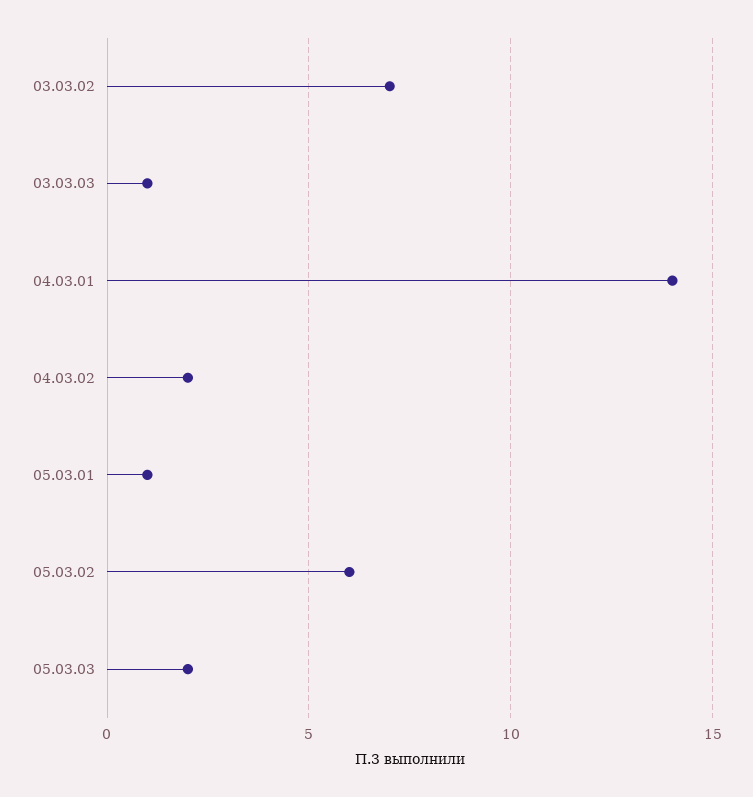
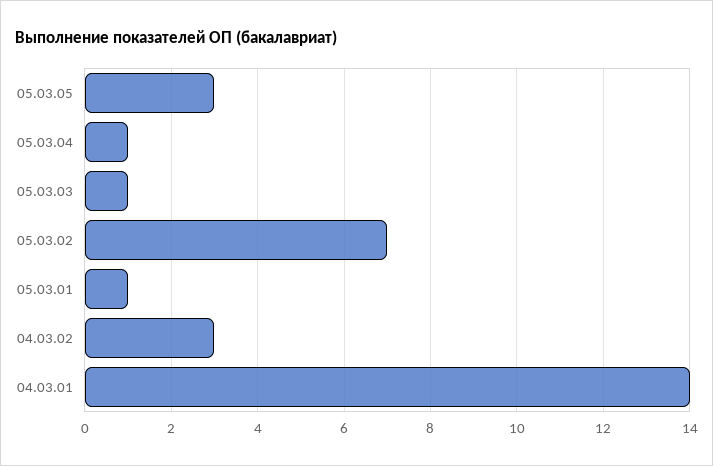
03.03.02: 7 -> none
03.03.03: 1 -> none
04.03.02: 2 -> 3
05.03.02: 6 -> 7
05.03.03: 2 -> 1
05.03.05: none -> 3
05.03.04: none -> 1

